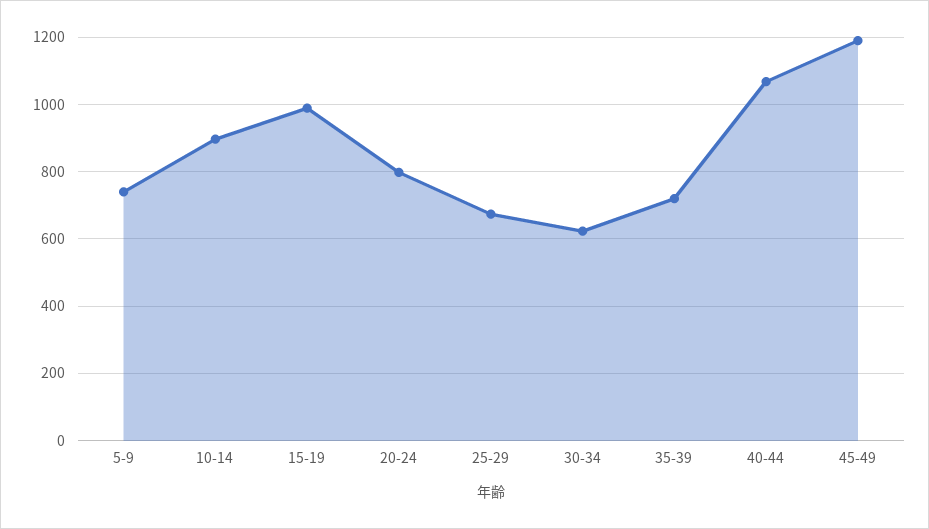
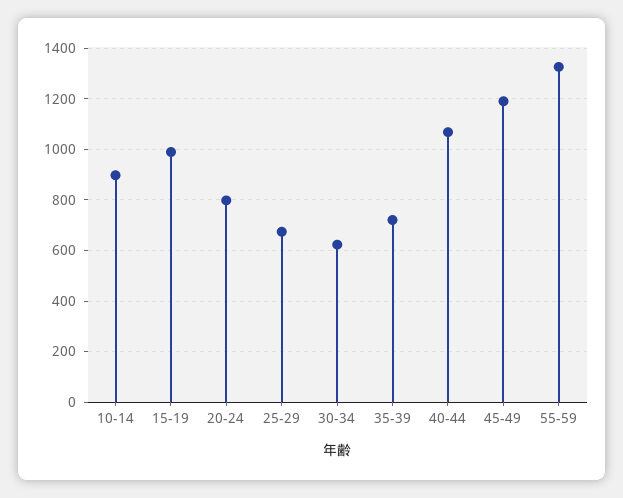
5-9: 740 -> none
55-59: none -> 1325

